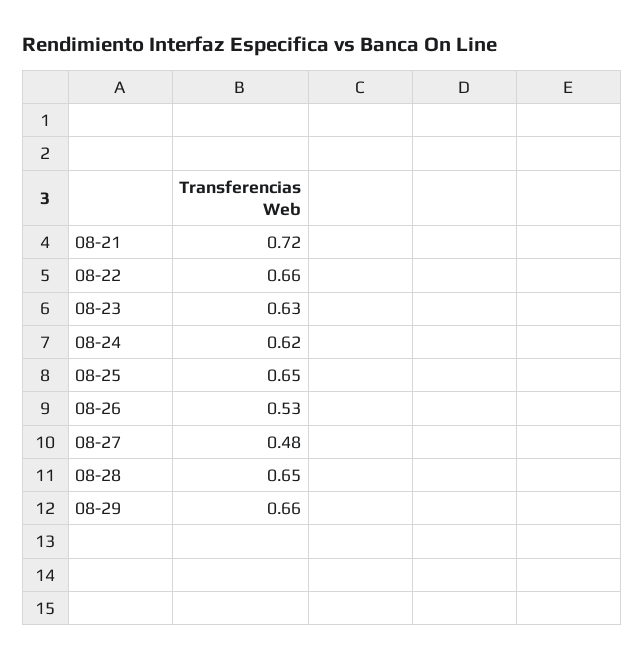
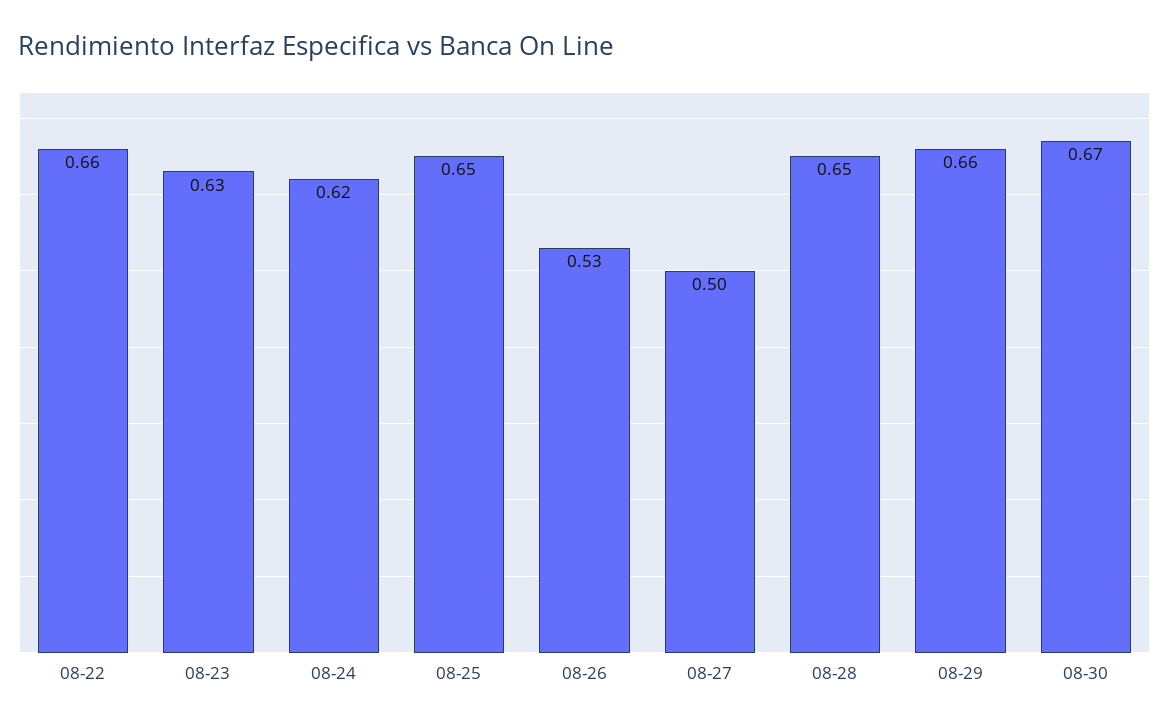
08-21: 0.72 -> none
08-27: 0.48 -> 0.5
08-30: none -> 0.67

